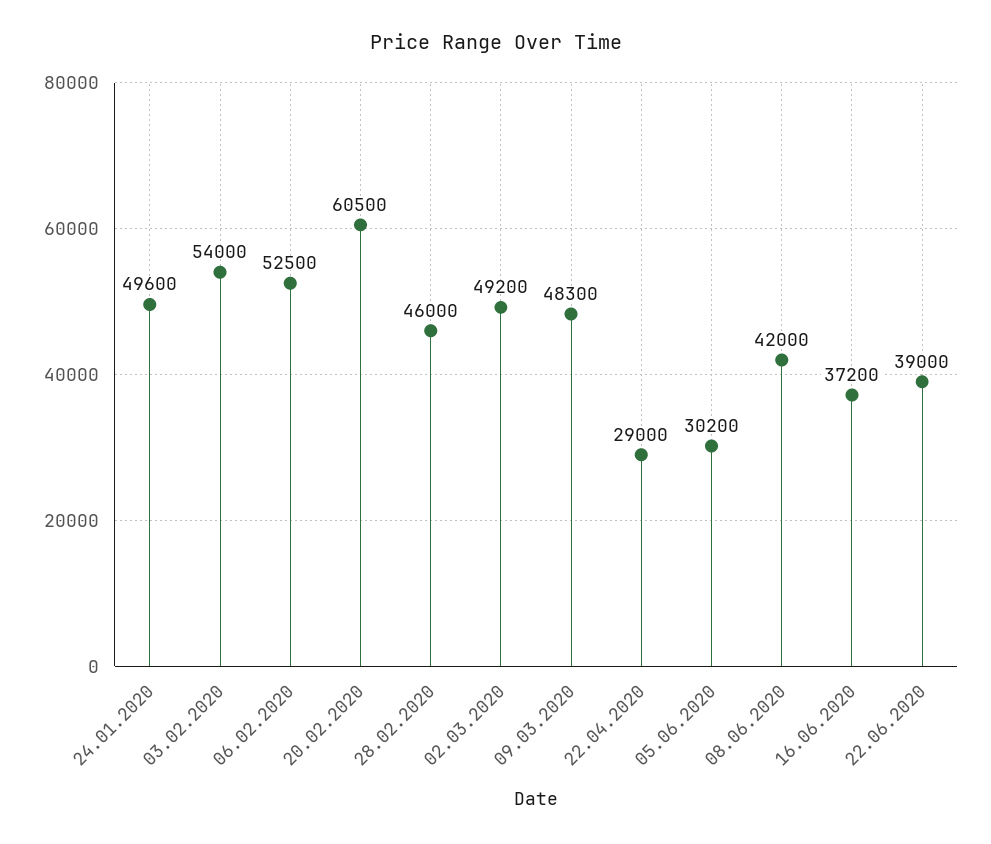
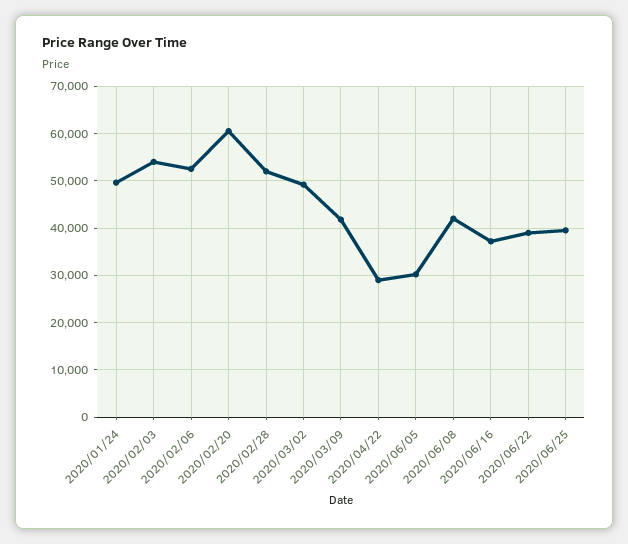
28.02.2020: 46000 -> 52000
09.03.2020: 48300 -> 42000
2020/06/25: none -> 40000

